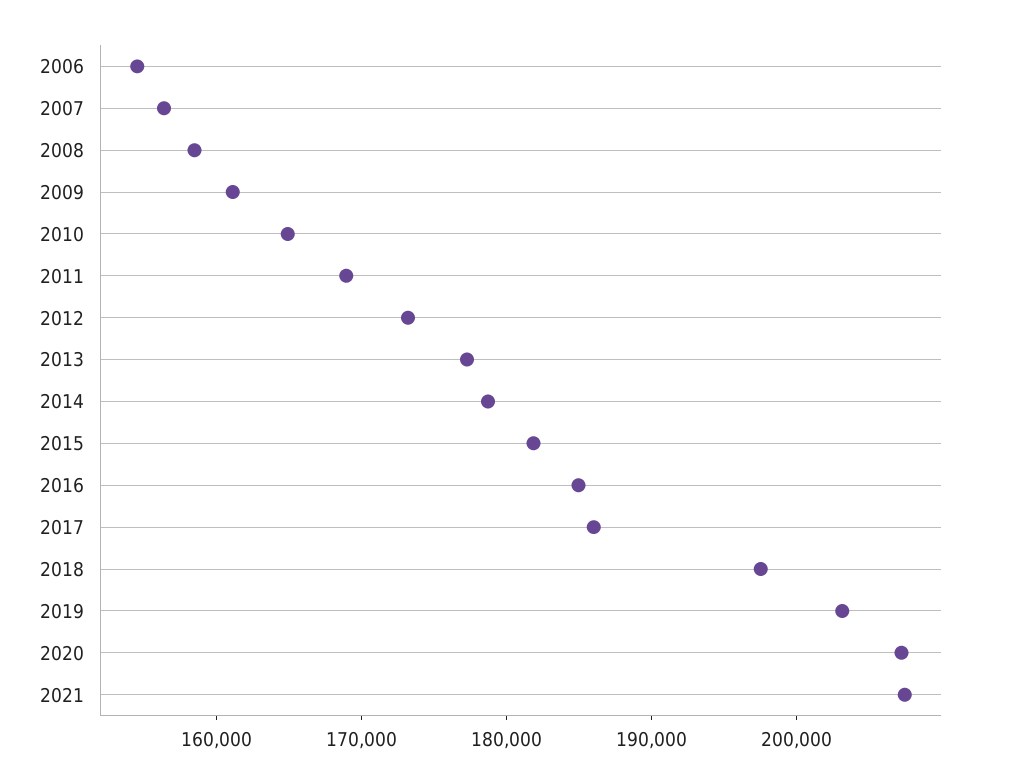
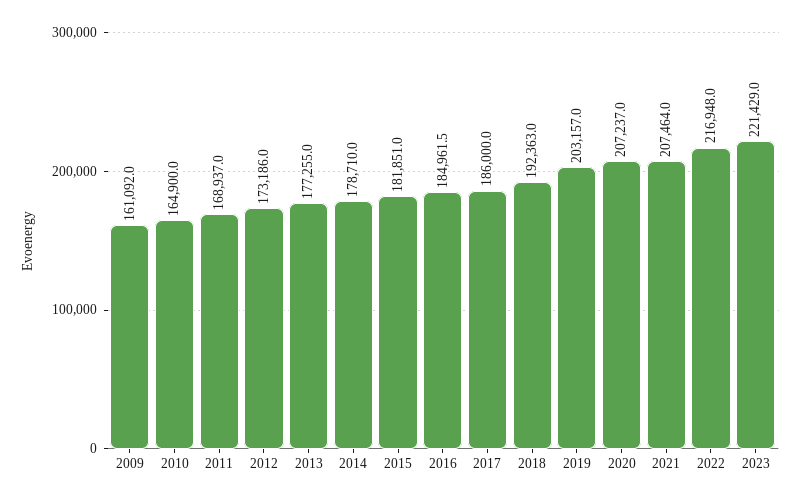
2006: 154000 -> none
2007: 156000 -> none
2008: 158000 -> none
2018: 198000 -> 192363
2022: none -> 216948
2023: none -> 221429

